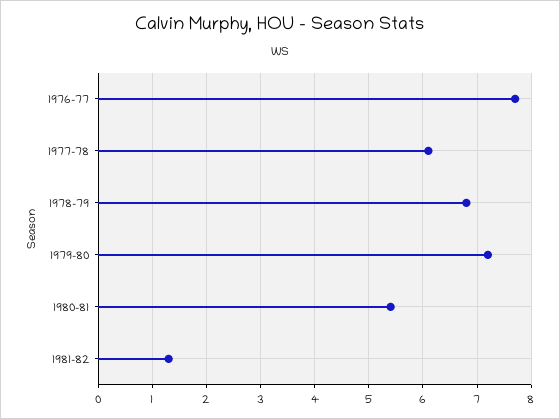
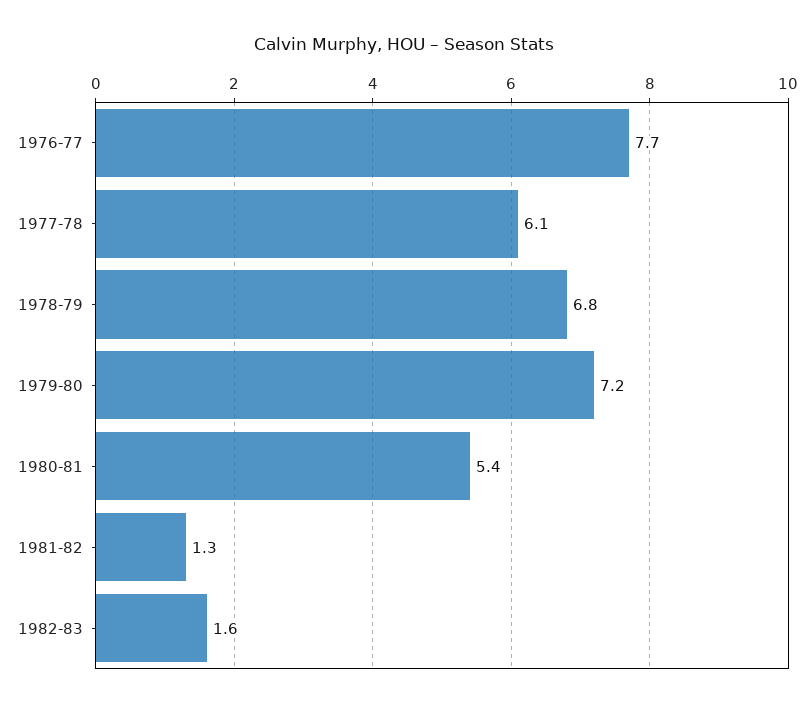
1982-83: none -> 1.6

